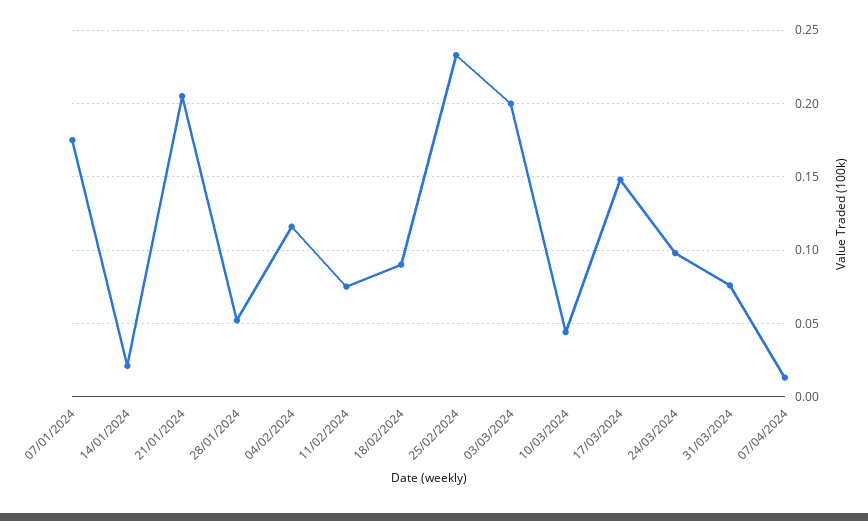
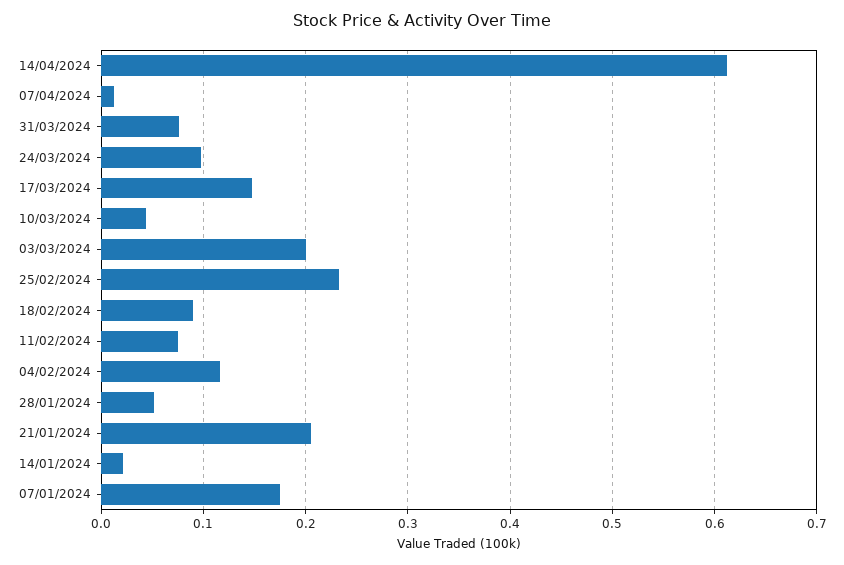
14/04/2024: none -> 0.61

